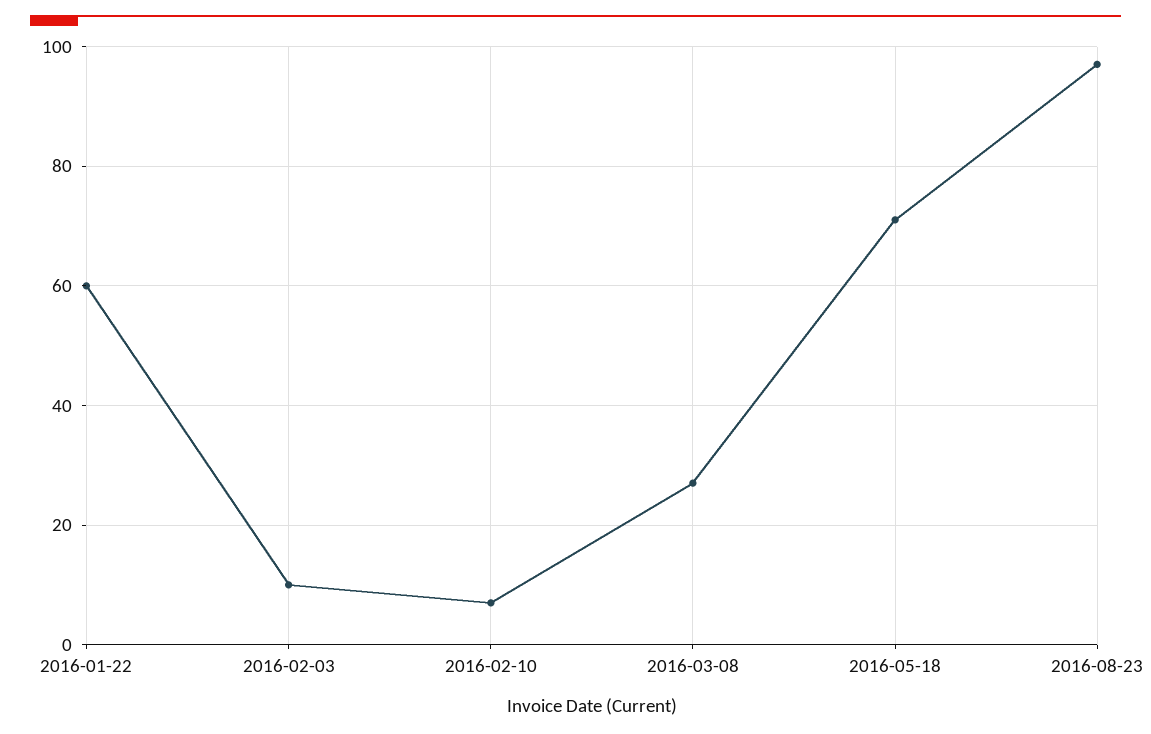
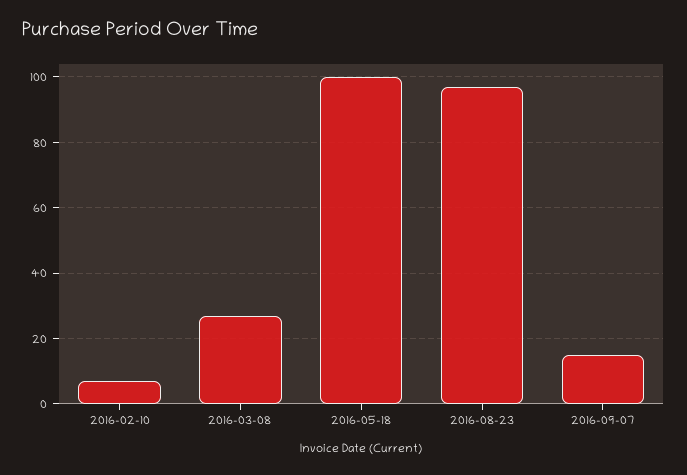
2016-01-22: 60 -> none
2016-02-03: 10 -> none
2016-05-18: 70 -> 100
2016-09-07: none -> 15

